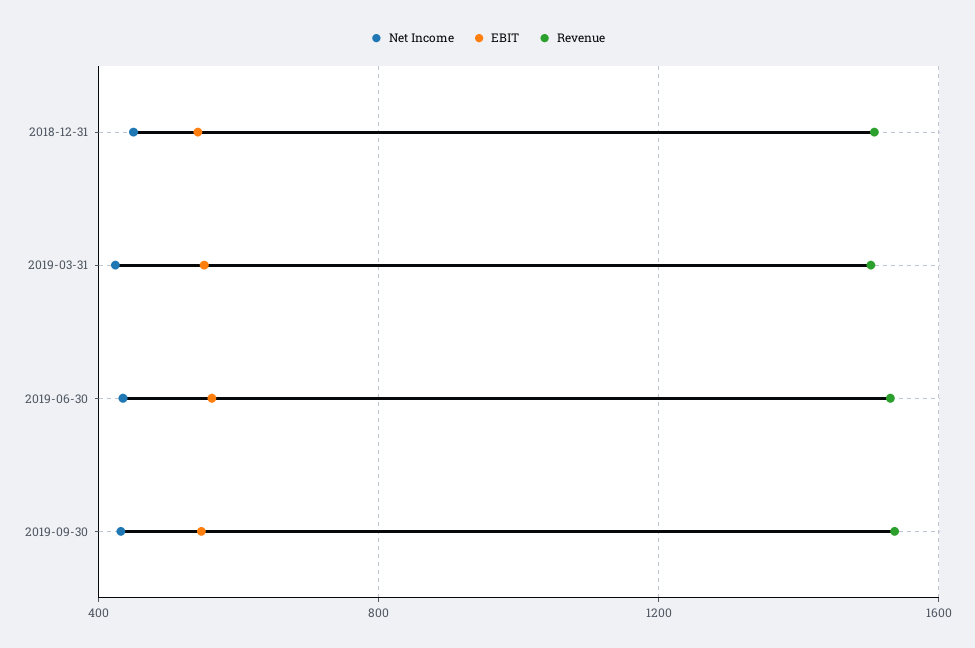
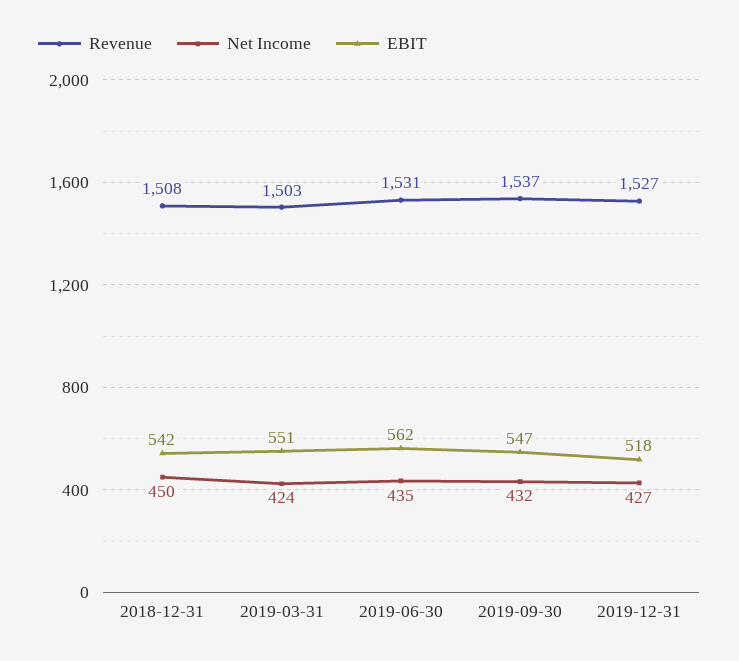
Revenue, 2019-12-31: none -> 1527
Net Income, 2019-12-31: none -> 427
EBIT, 2019-12-31: none -> 518

